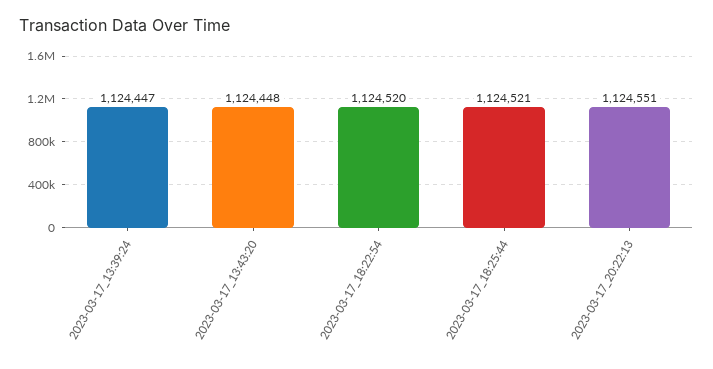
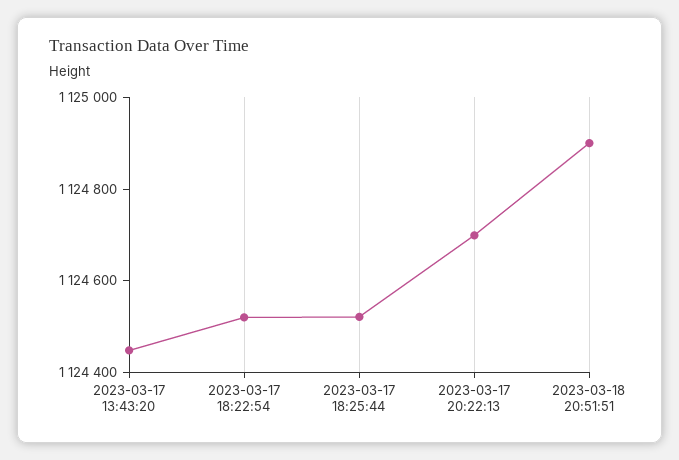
2023-03-17_13:39:24: 1124447 -> none
2023-03-17_20:22:13: 1124551 -> 1124700
2023-03-18 20:51:51: none -> 1124900

